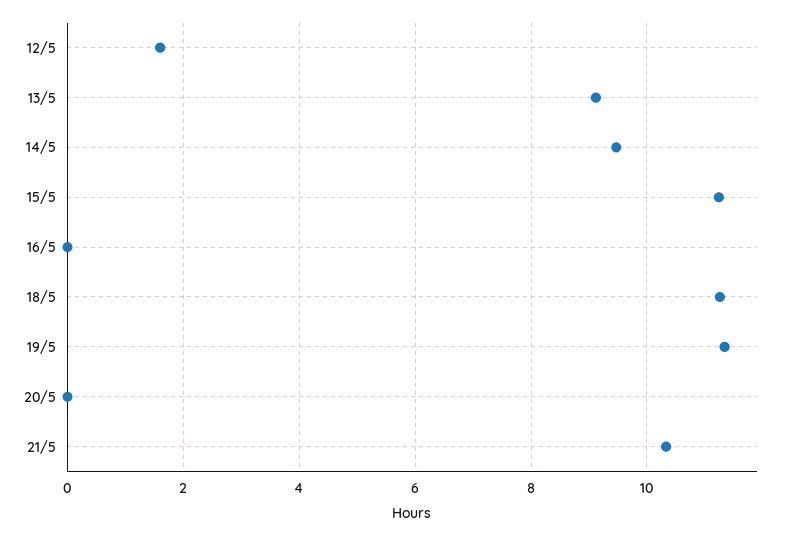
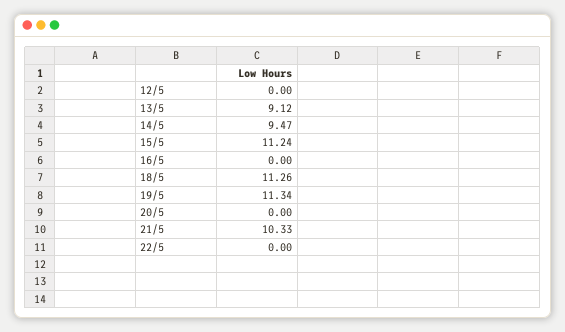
12/5: 1.6 -> 0
22/5: none -> 0

